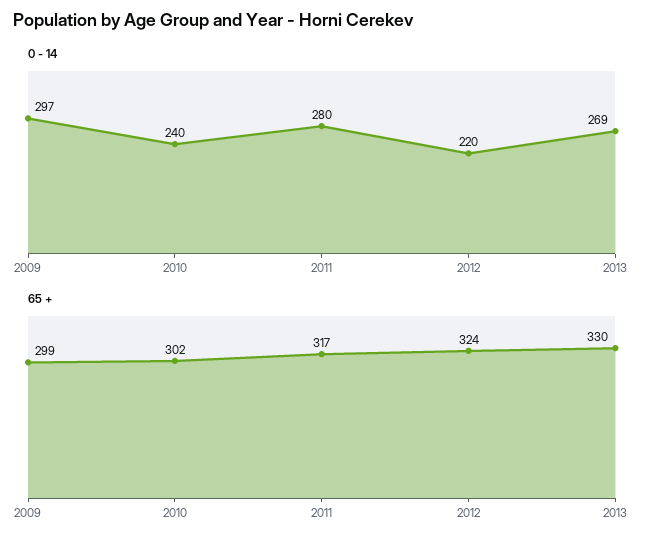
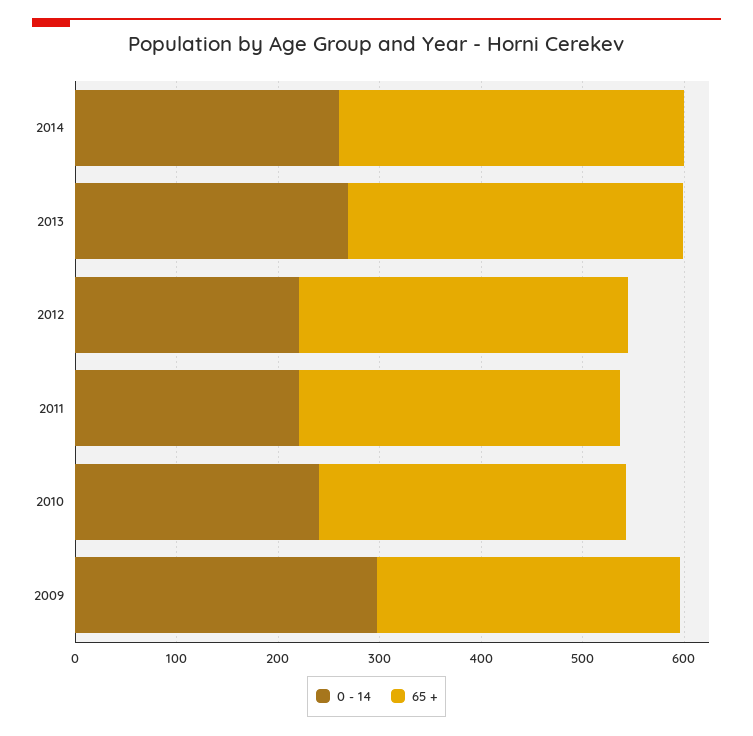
0 - 14, 2011: 280 -> 220
0 - 14, 2014: none -> 260
65 +, 2014: none -> 340

